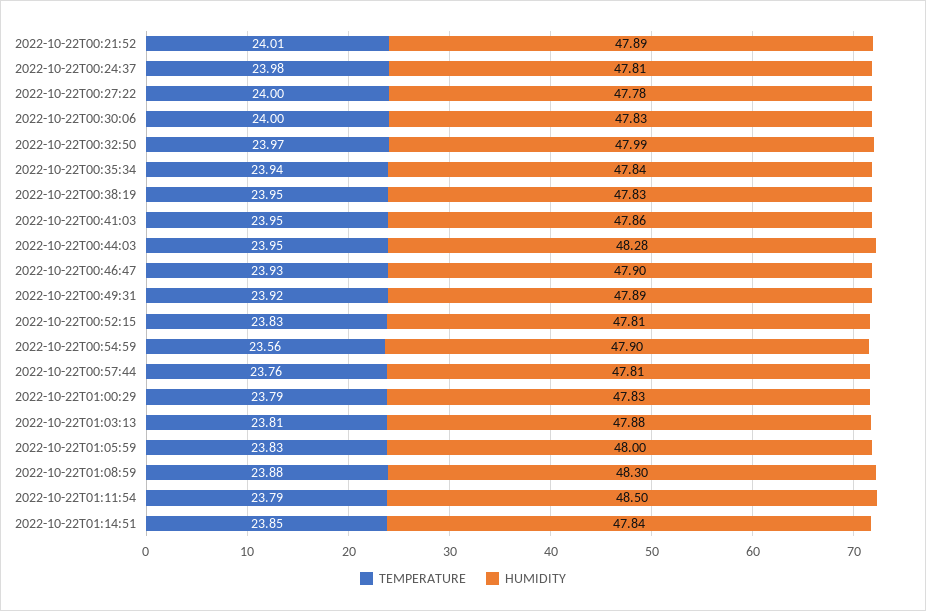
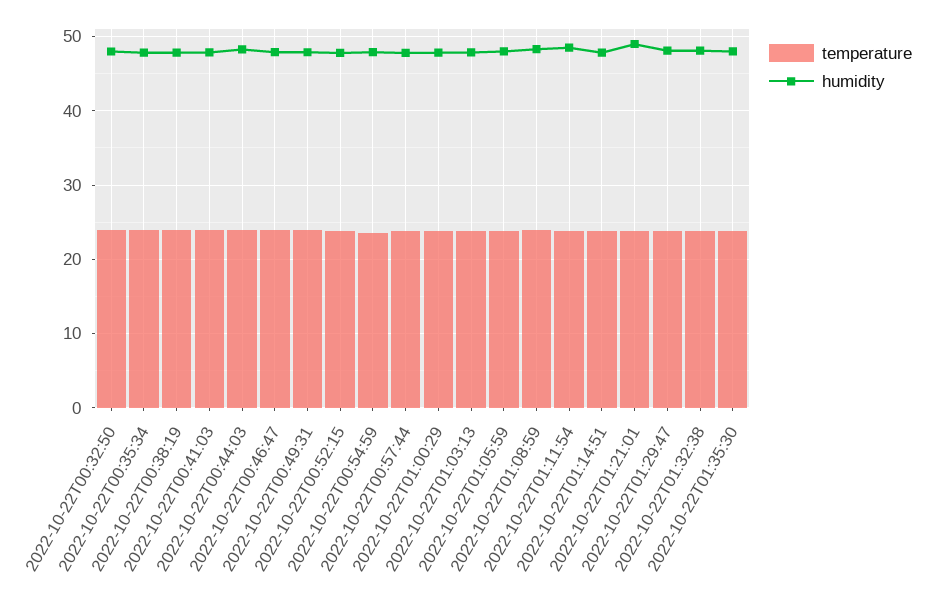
TEMPERATURE, 2022-10-22T00:21:52: 24.01 -> none
HUMIDITY, 2022-10-22T00:21:52: 47.89 -> none
TEMPERATURE, 2022-10-22T00:24:37: 23.98 -> none
HUMIDITY, 2022-10-22T00:24:37: 47.81 -> none
TEMPERATURE, 2022-10-22T00:27:22: 24 -> none
HUMIDITY, 2022-10-22T00:27:22: 47.78 -> none
TEMPERATURE, 2022-10-22T00:30:06: 24 -> none
HUMIDITY, 2022-10-22T00:30:06: 47.83 -> none
TEMPERATURE, 2022-10-22T01:21:01: none -> 24
HUMIDITY, 2022-10-22T01:21:01: none -> 49
TEMPERATURE, 2022-10-22T01:29:47: none -> 24
HUMIDITY, 2022-10-22T01:29:47: none -> 48
TEMPERATURE, 2022-10-22T01:32:38: none -> 24
HUMIDITY, 2022-10-22T01:32:38: none -> 48
TEMPERATURE, 2022-10-22T01:35:30: none -> 24
HUMIDITY, 2022-10-22T01:35:30: none -> 48

